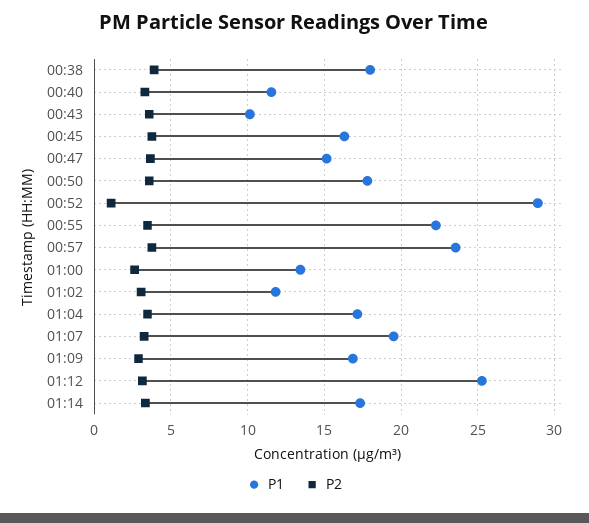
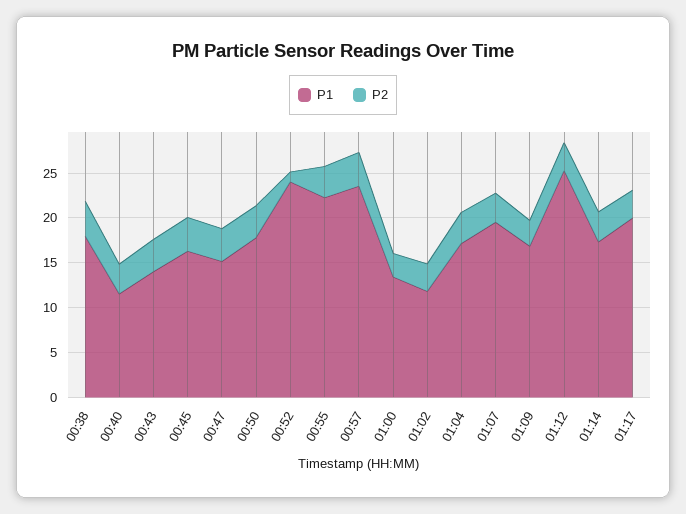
P1, 00:43: 10 -> 14
P1, 00:52: 29 -> 24
P1, 01:17: none -> 20
P2, 01:17: none -> 3

